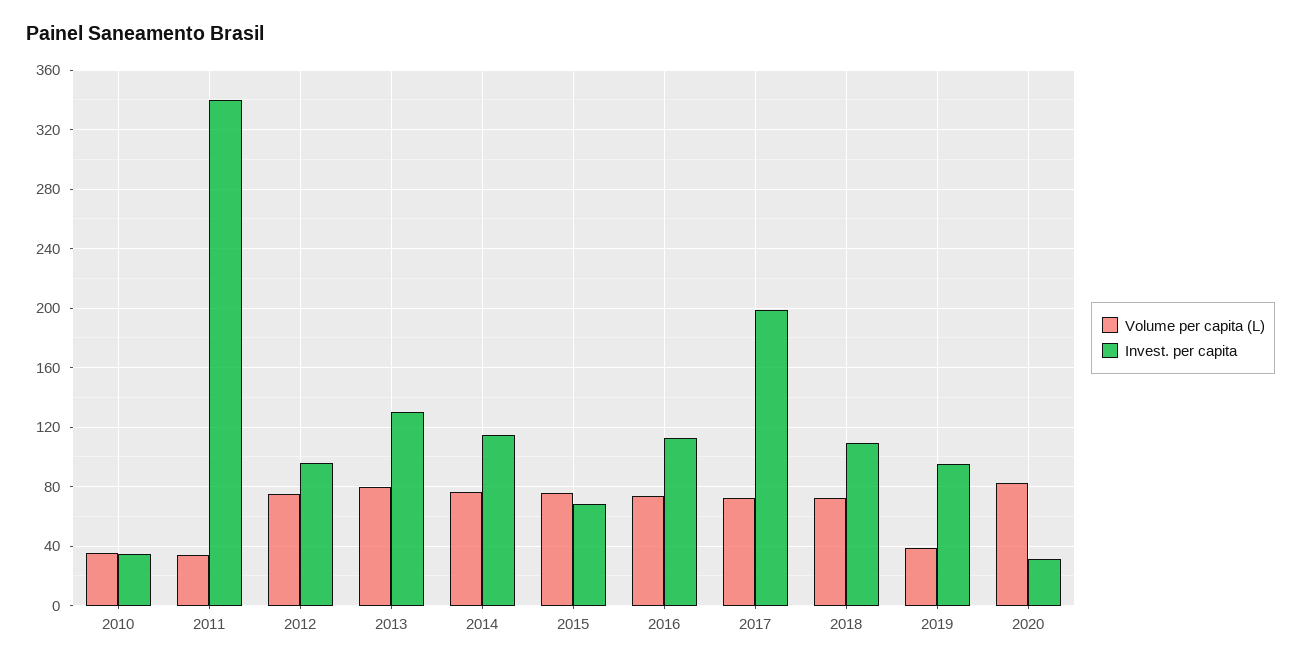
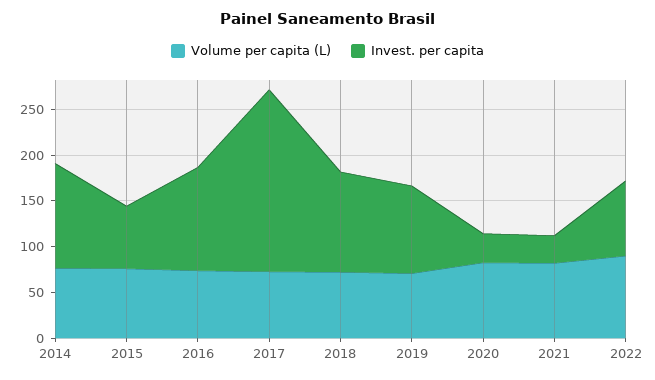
Volume per capita (L), 2010: 35 -> none
Invest. per capita, 2010: 35 -> none
Volume per capita (L), 2011: 35 -> none
Invest. per capita, 2011: 340 -> none
Volume per capita (L), 2012: 75 -> none
Invest. per capita, 2012: 95 -> none
Volume per capita (L), 2013: 80 -> none
Invest. per capita, 2013: 130 -> none
Volume per capita (L), 2019: 40 -> 70
Volume per capita (L), 2021: none -> 80
Invest. per capita, 2021: none -> 30
Volume per capita (L), 2022: none -> 90
Invest. per capita, 2022: none -> 80

